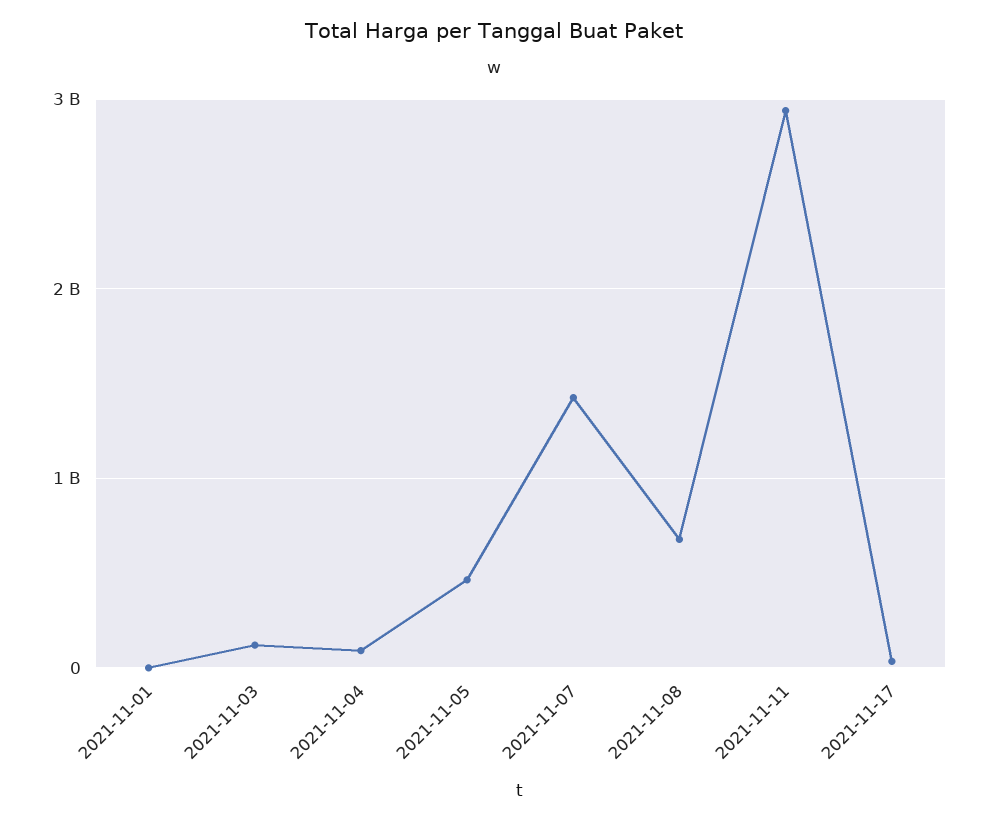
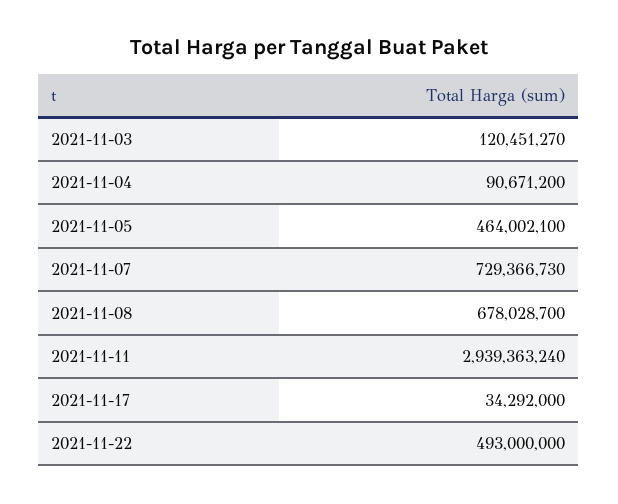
2021-11-01: 0 -> none
2021-11-07: 1400000000 -> 729366730
2021-11-22: none -> 493000000

